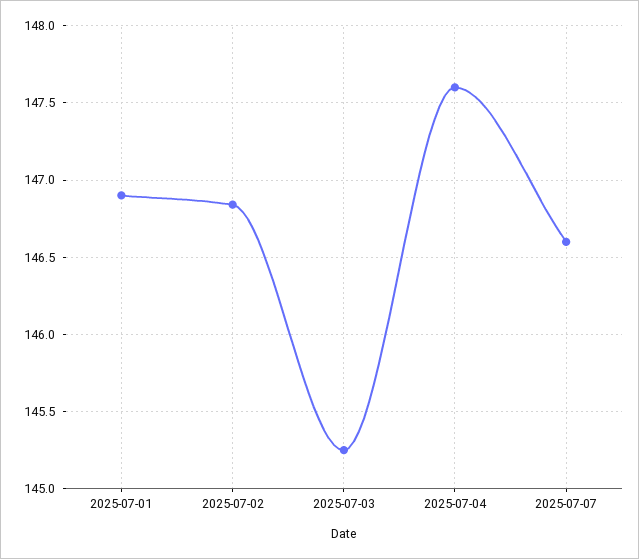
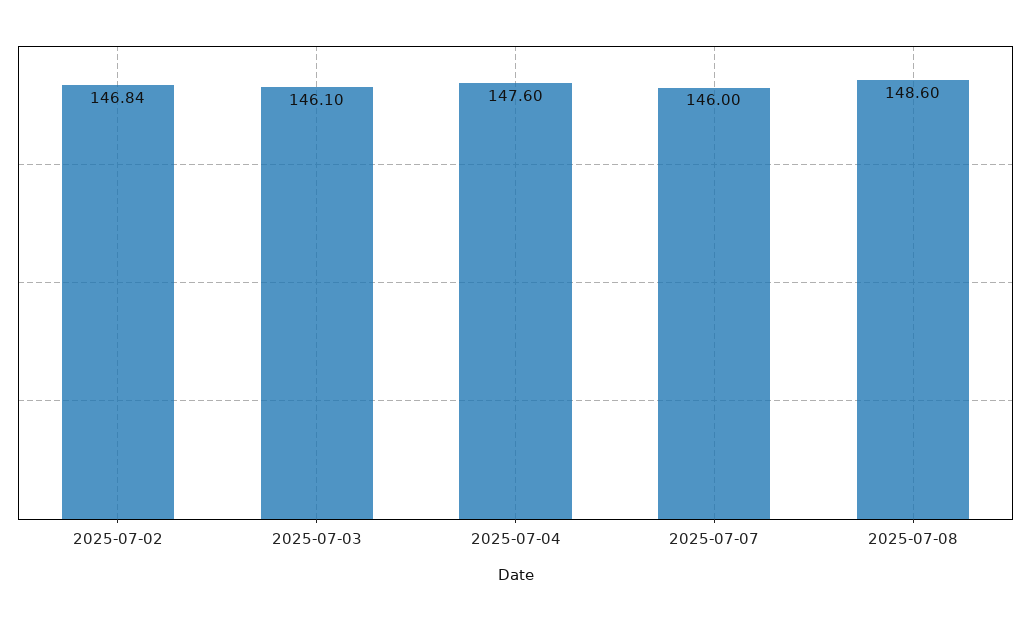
2025-07-01: 146.9 -> none
2025-07-03: 145.25 -> 146.1
2025-07-07: 146.6 -> 146
2025-07-08: none -> 148.6

